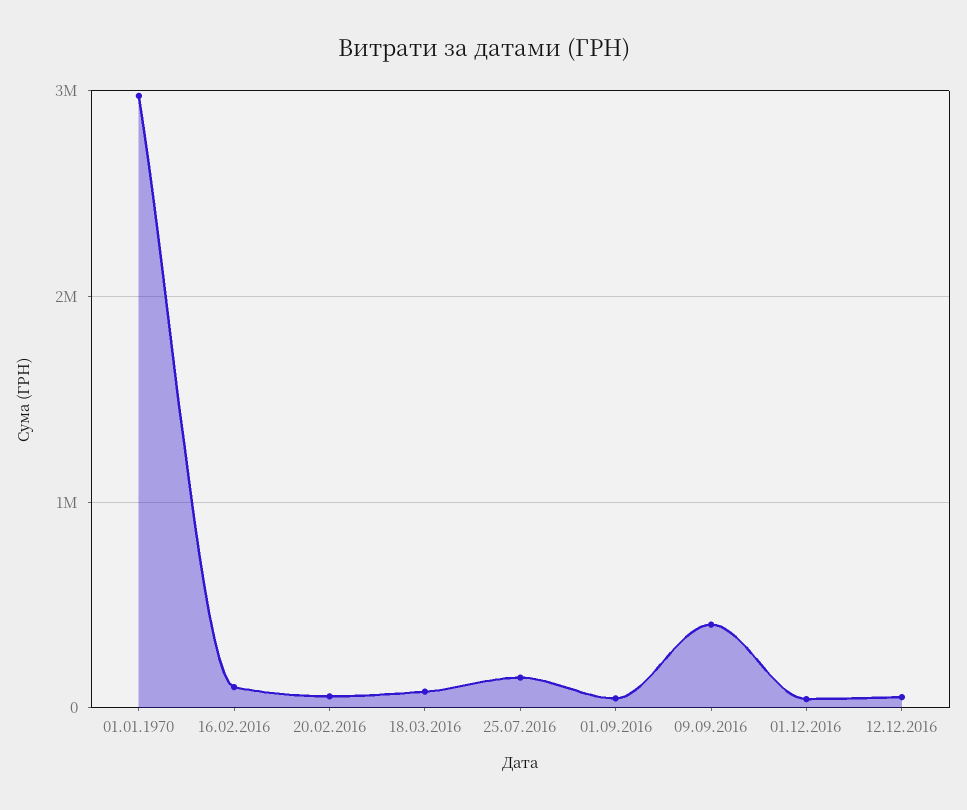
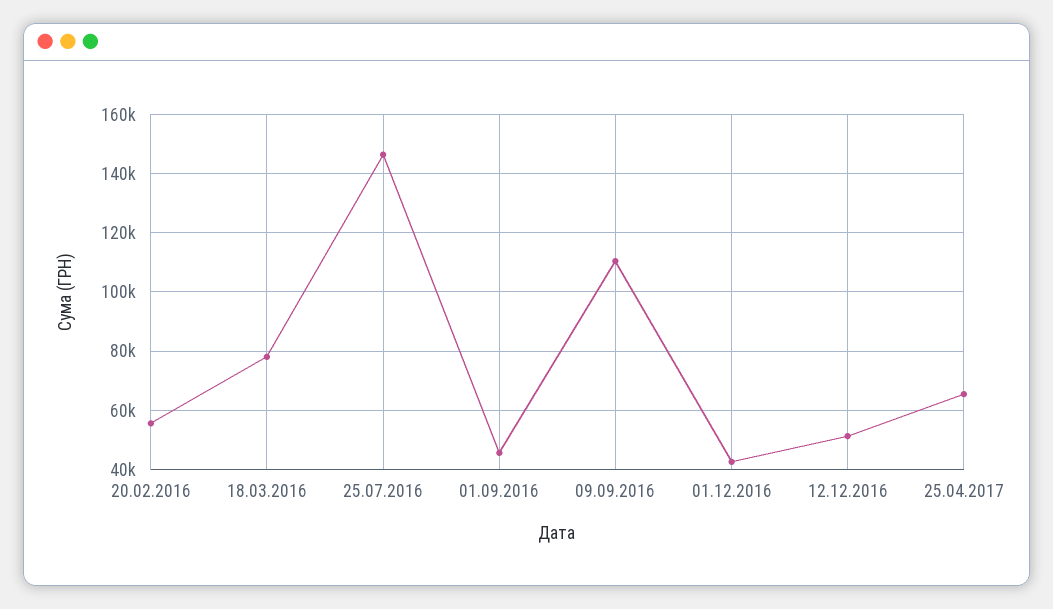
01.01.1970: 3000000 -> none
16.02.2016: 100000 -> none
09.09.2016: 400000 -> 110000
25.04.2017: none -> 65000

